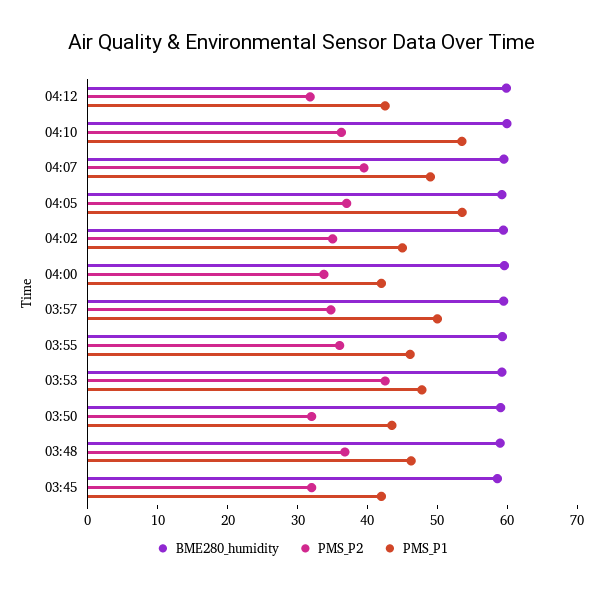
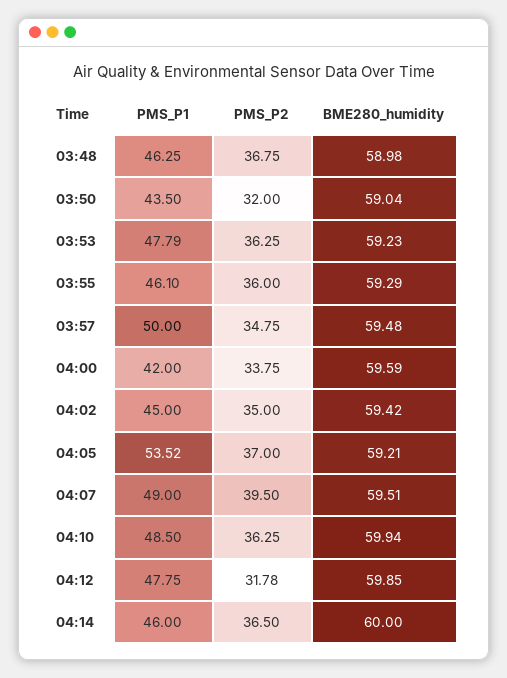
PMS_P1, 04:12: 42 -> 47.75
PMS_P1, 04:10: 54 -> 48.5
PMS_P2, 03:53: 42 -> 36.25
BME280_humidity, 03:45: 58 -> none
PMS_P2, 03:45: 32 -> none
PMS_P1, 03:45: 42 -> none
PMS_P1, 04:14: none -> 46
PMS_P2, 04:14: none -> 36.5
BME280_humidity, 04:14: none -> 60

